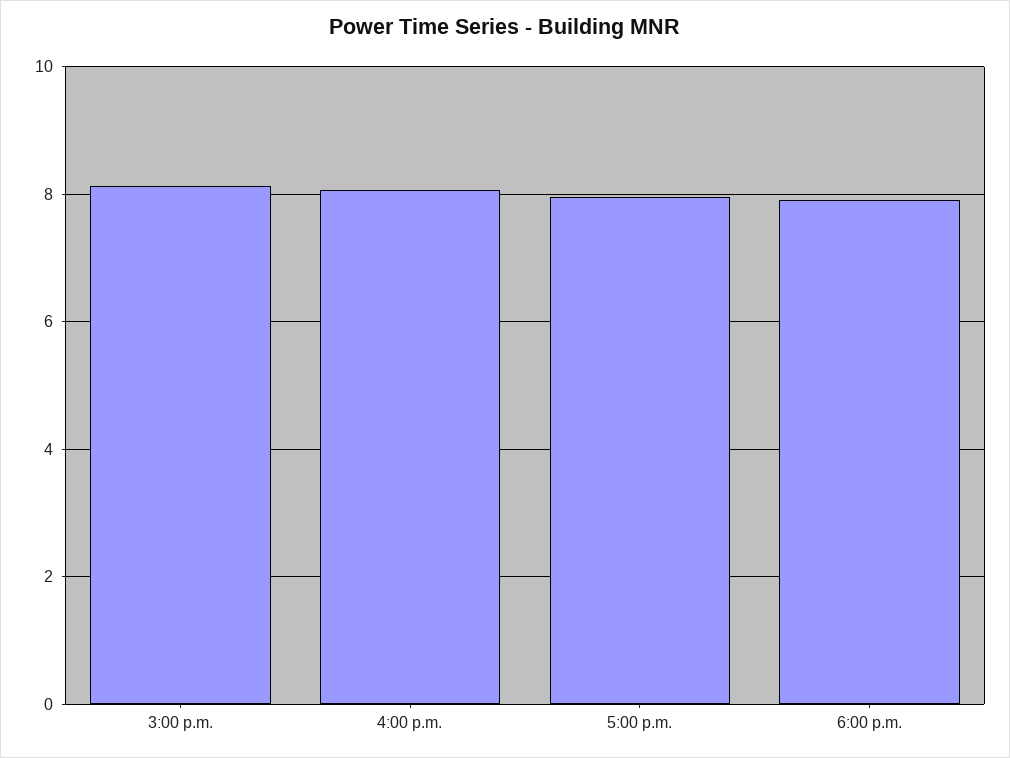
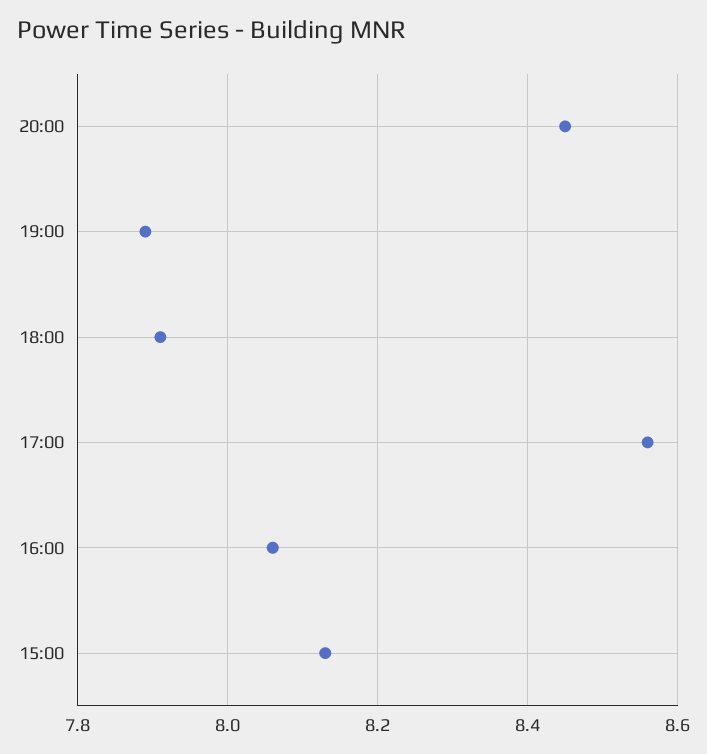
5:00 p.m.: 8 -> 8.55
20:00: none -> 8.45
19:00: none -> 7.9

